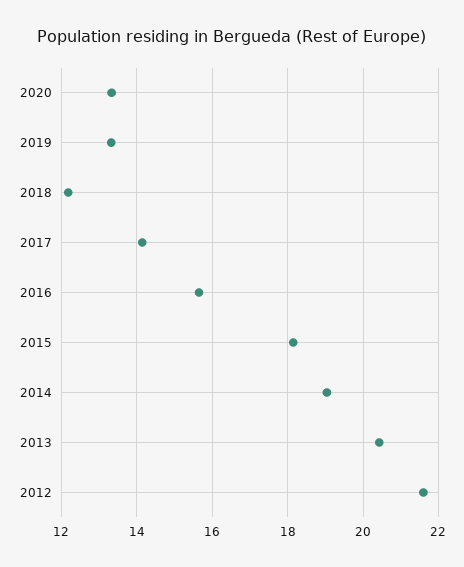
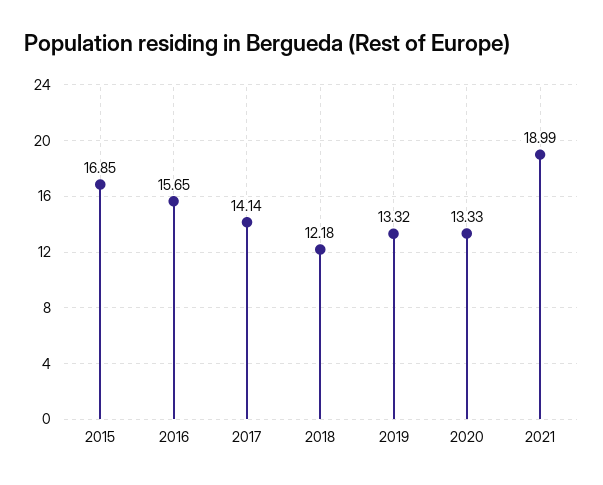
2015: 18.2 -> 16.85
2014: 19 -> none
2013: 20.4 -> none
2012: 21.6 -> none
2021: none -> 18.99

